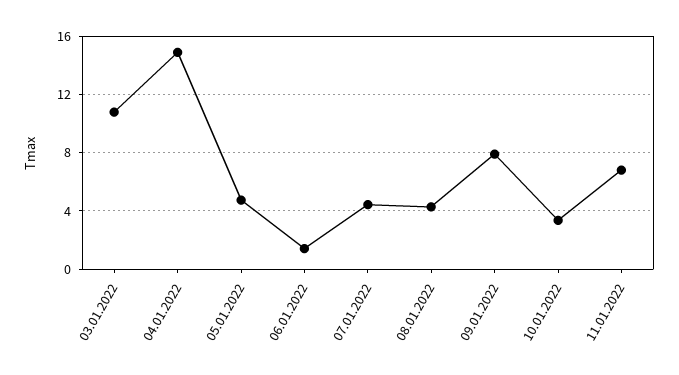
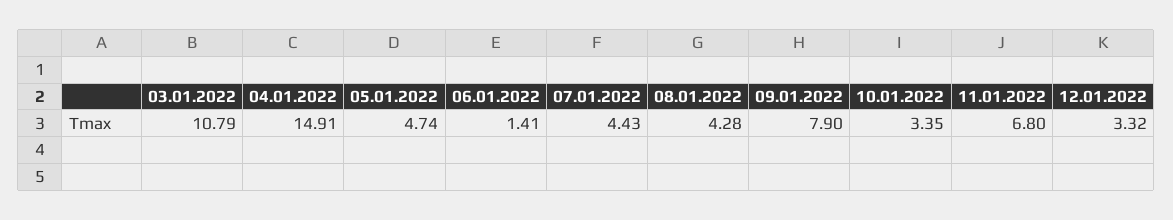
12.01.2022: none -> 3.32

